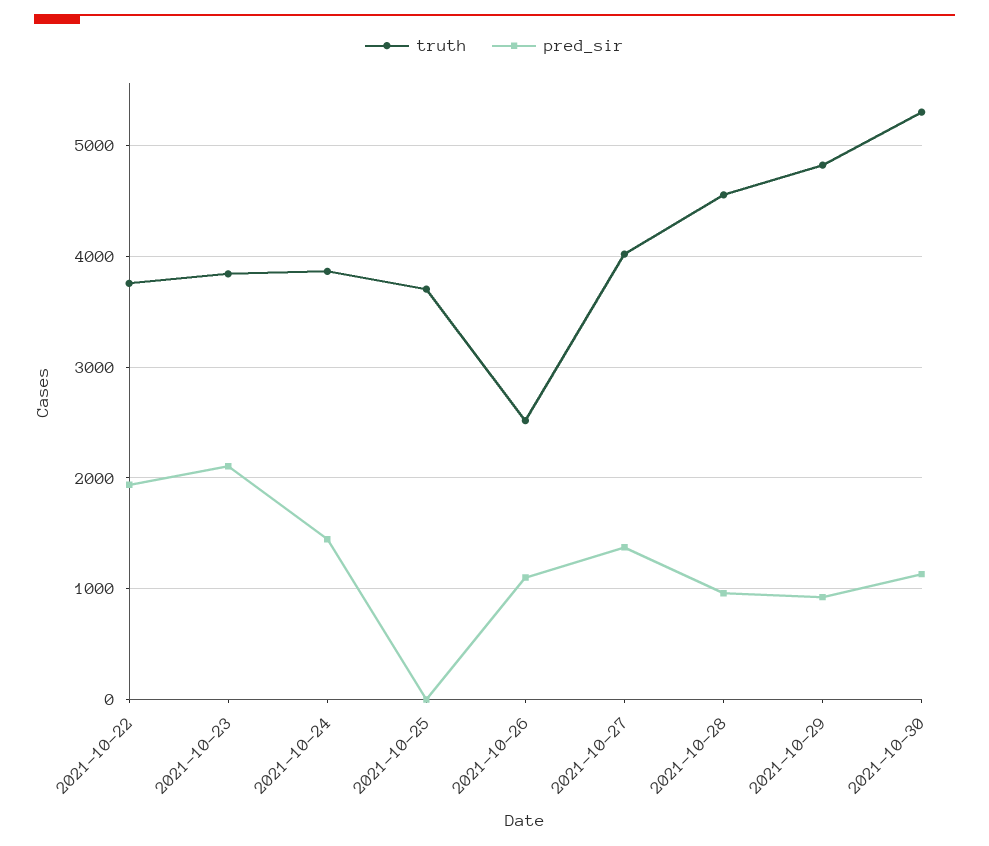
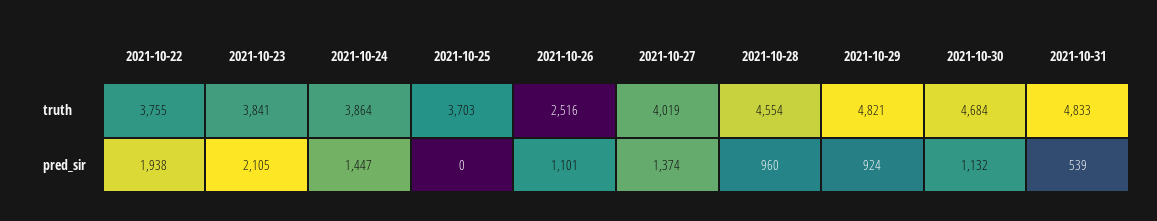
truth, 2021-10-30: 5300 -> 4684
truth, 2021-10-31: none -> 4833
pred_sir, 2021-10-31: none -> 539

